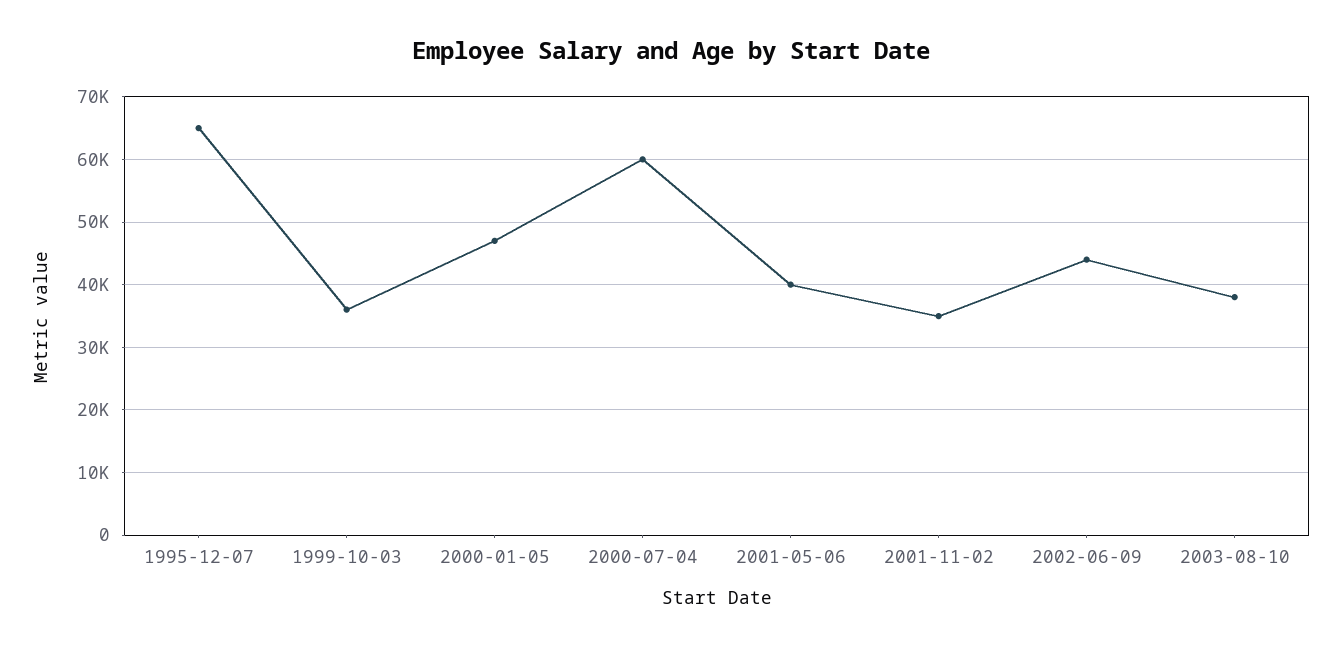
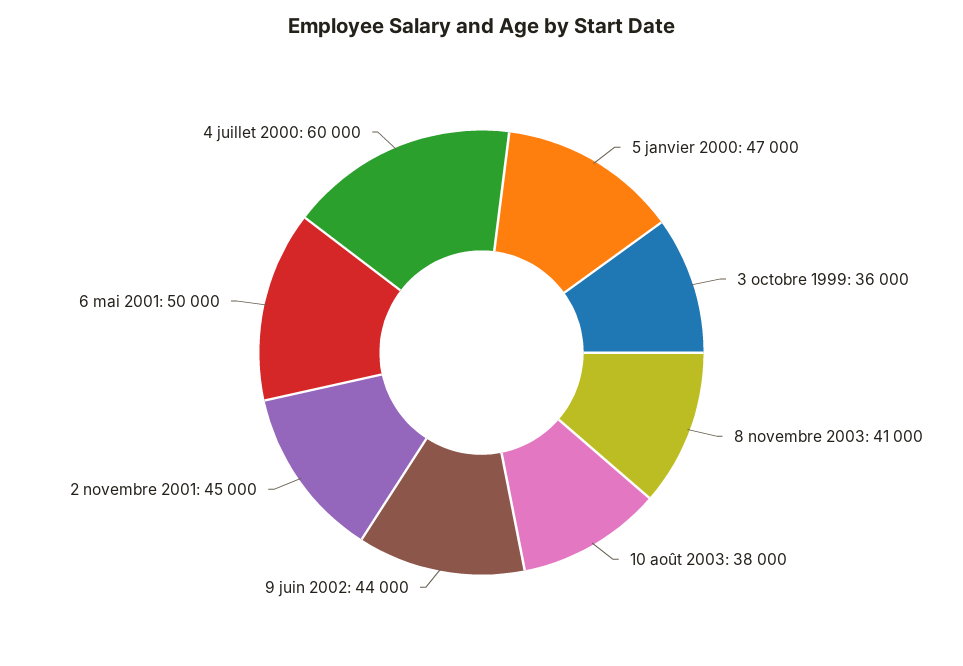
1995-12-07: 65000 -> none
2001-05-06: 40000 -> 50000
2001-11-02: 35000 -> 45000
8 novembre 2003: none -> 41000

